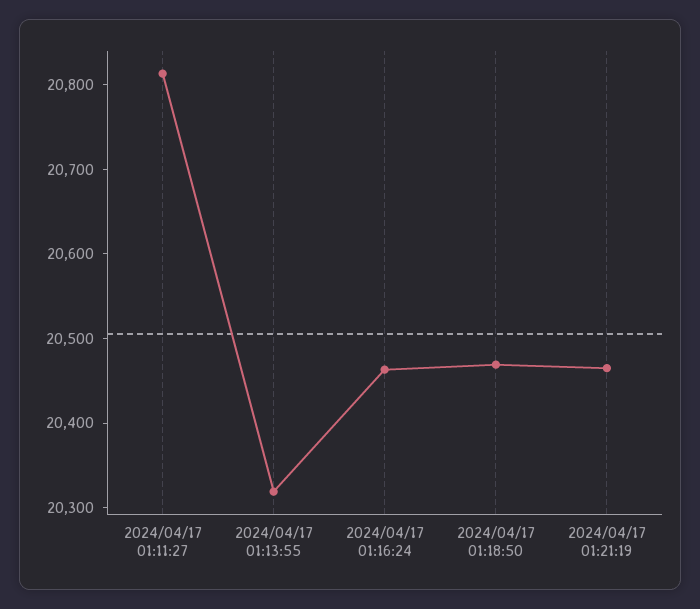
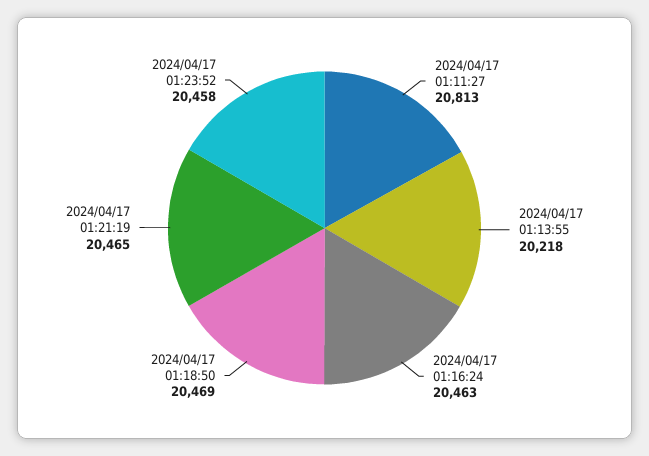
2024/04/17 01:13:55: 20320 -> 20218
2024/04/17 01:23:52: none -> 20458

